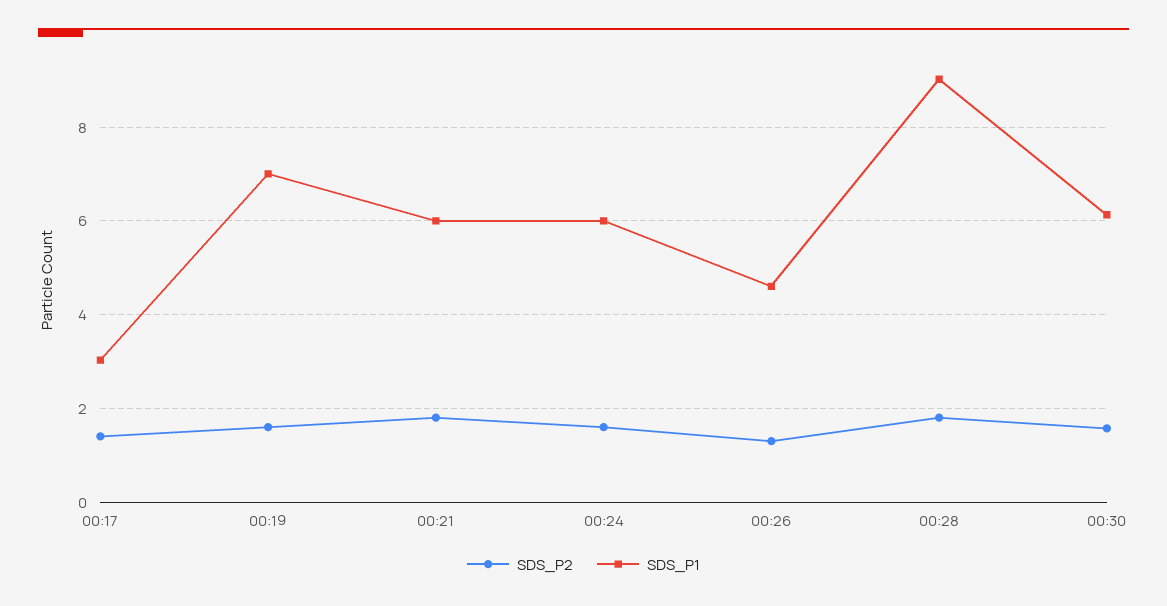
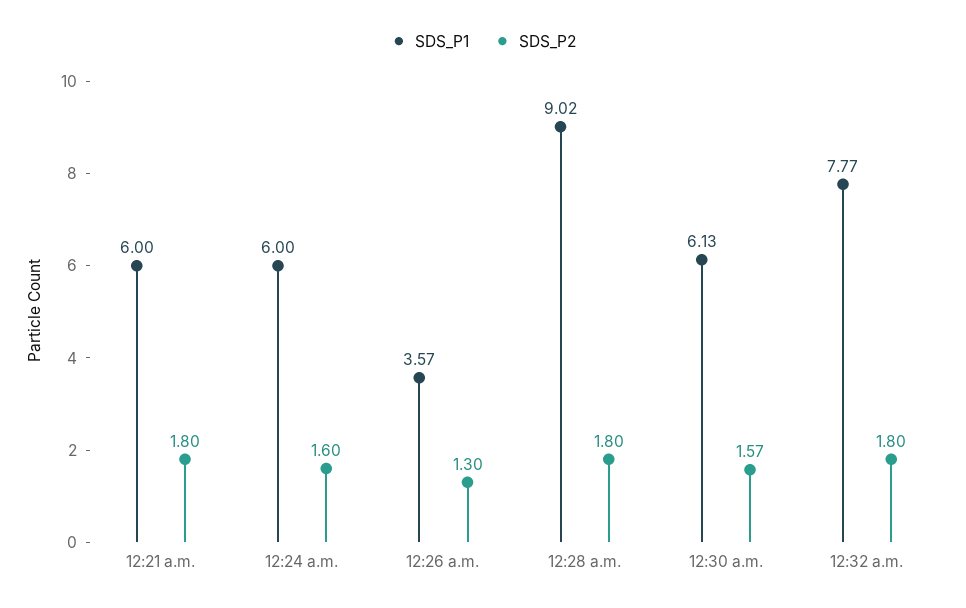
SDS_P2, 00:17: 1.4 -> none
SDS_P1, 00:17: 3 -> none
SDS_P2, 00:19: 1.6 -> none
SDS_P1, 00:19: 7 -> none
SDS_P1, 00:26: 4.6 -> 3.57
SDS_P1, 12:32 a.m.: none -> 7.77
SDS_P2, 12:32 a.m.: none -> 1.8

